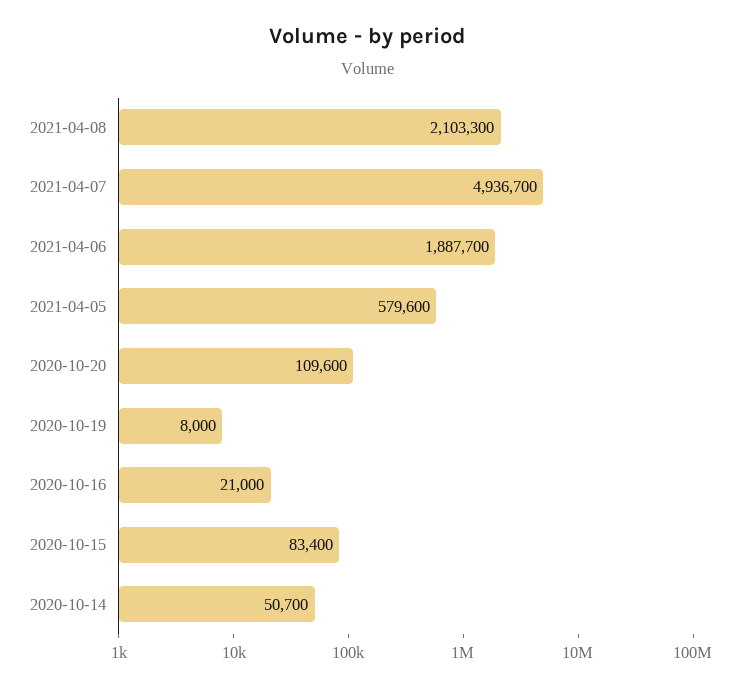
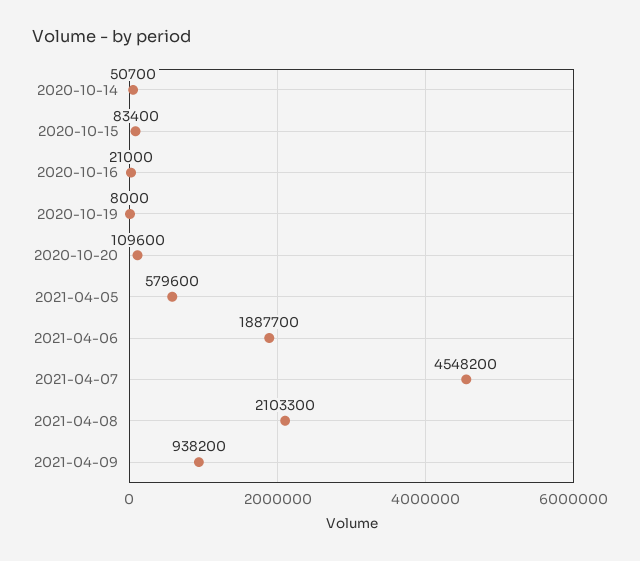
2021-04-07: 4936700 -> 4548200
2021-04-09: none -> 938200

